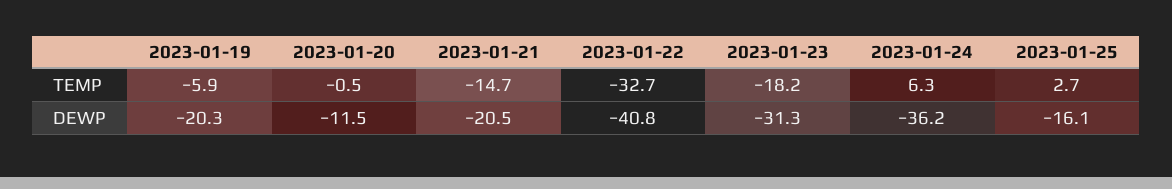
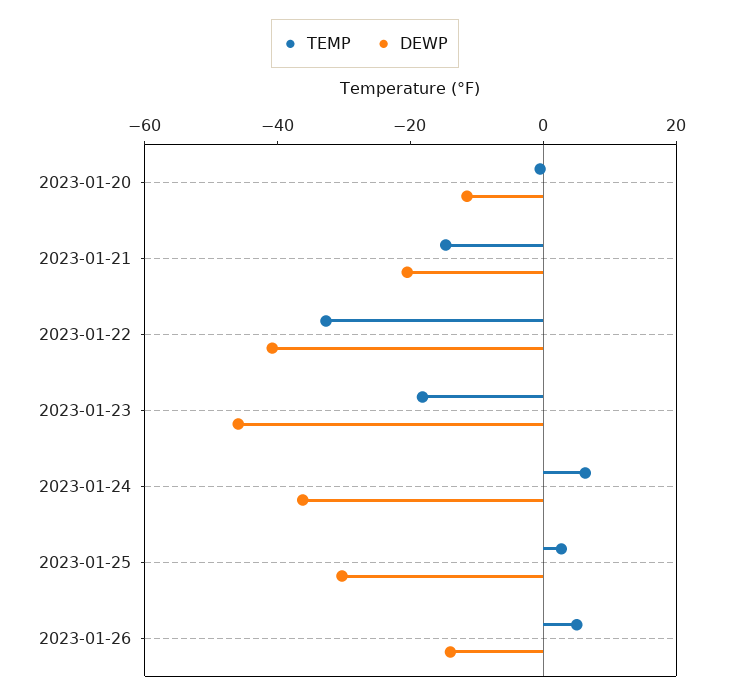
TEMP, 2023-01-19: -5.9 -> none
DEWP, 2023-01-19: -20.3 -> none
DEWP, 2023-01-23: -31.3 -> -45
DEWP, 2023-01-25: -16.1 -> -30
TEMP, 2023-01-26: none -> 5
DEWP, 2023-01-26: none -> -15

